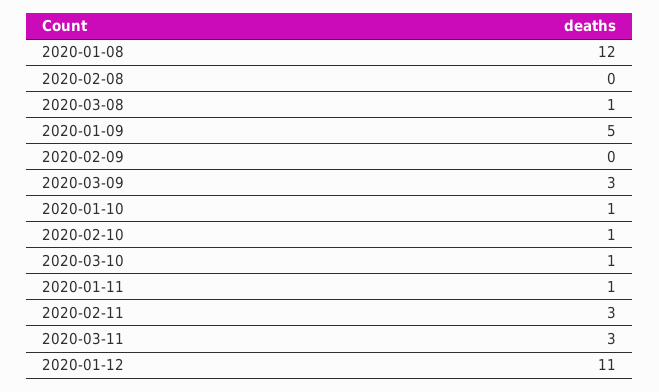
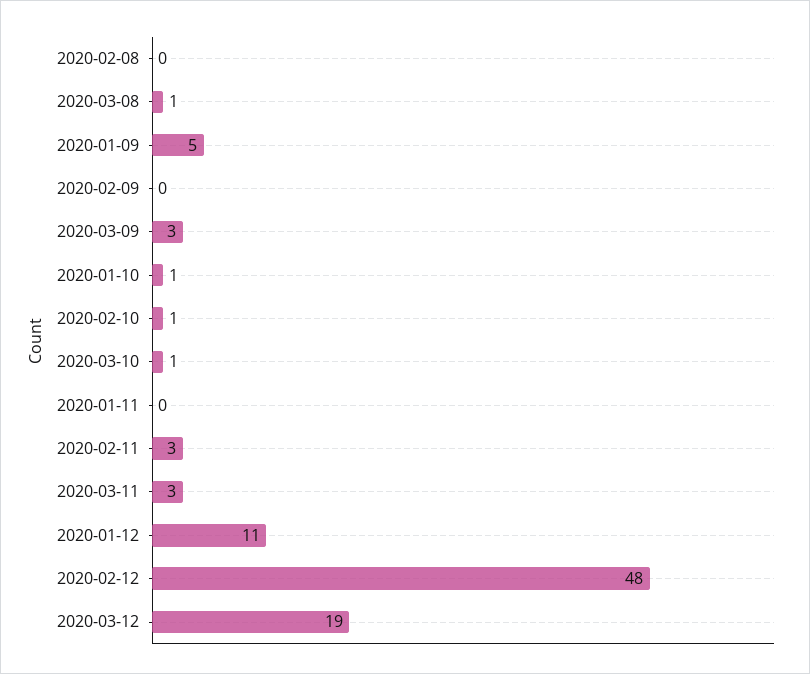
2020-01-08: 12 -> none
2020-01-11: 1 -> 0
2020-02-12: none -> 48
2020-03-12: none -> 19

